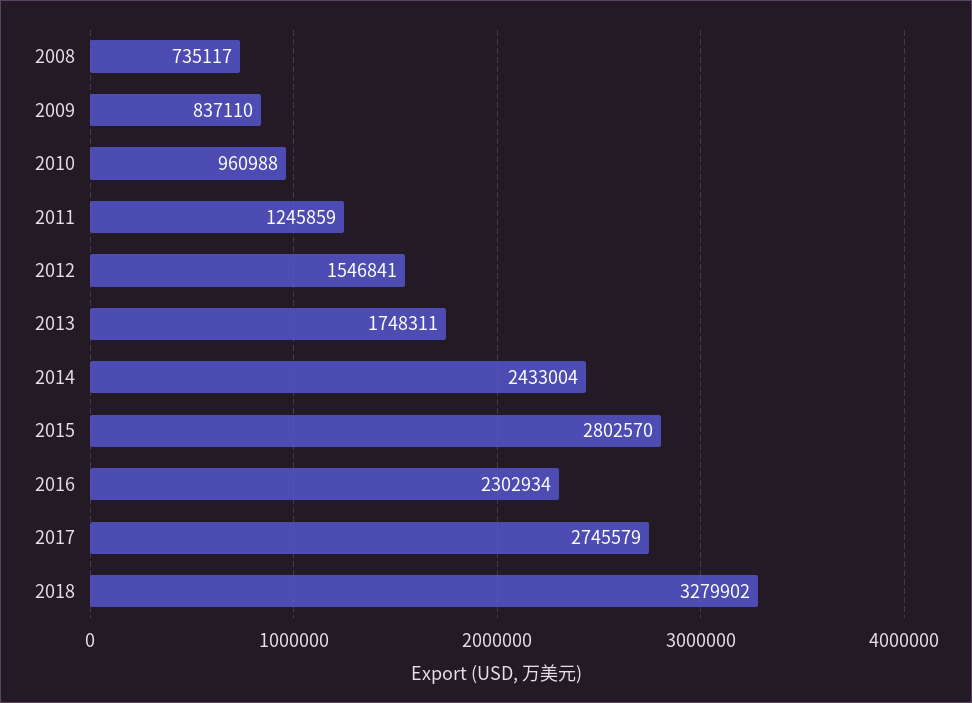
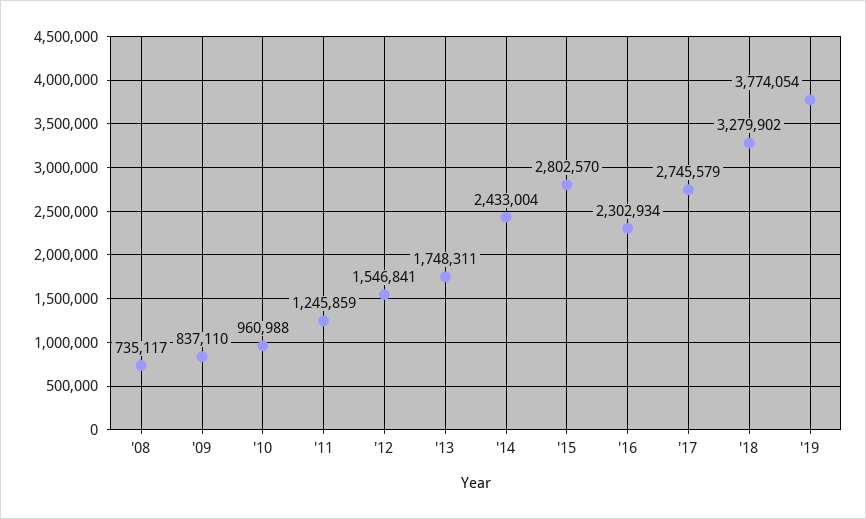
'19: none -> 3774054

